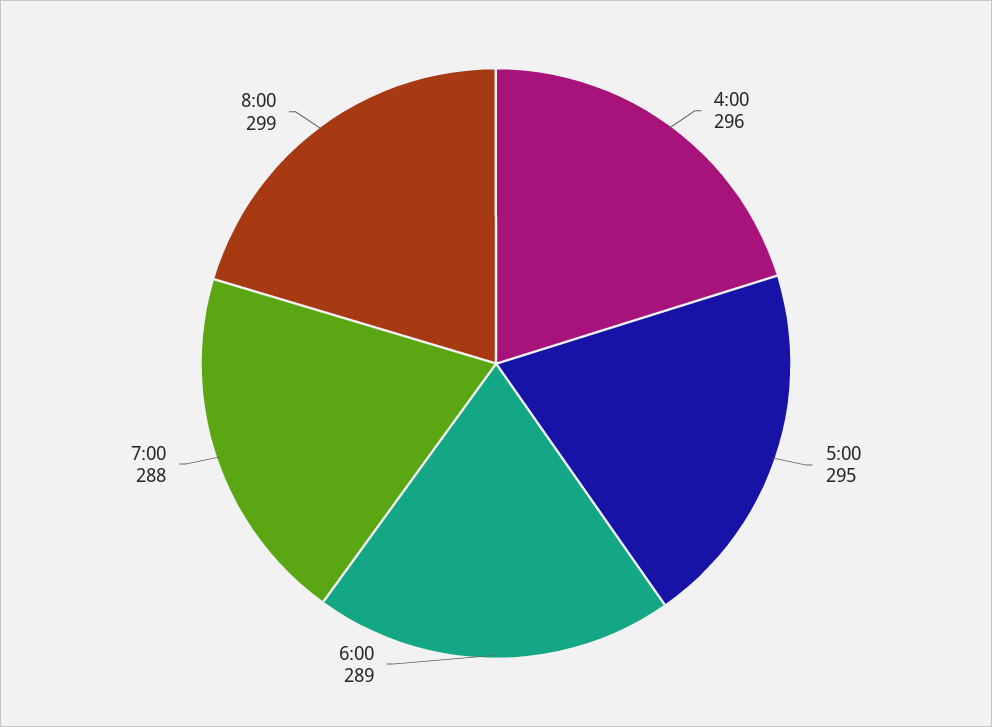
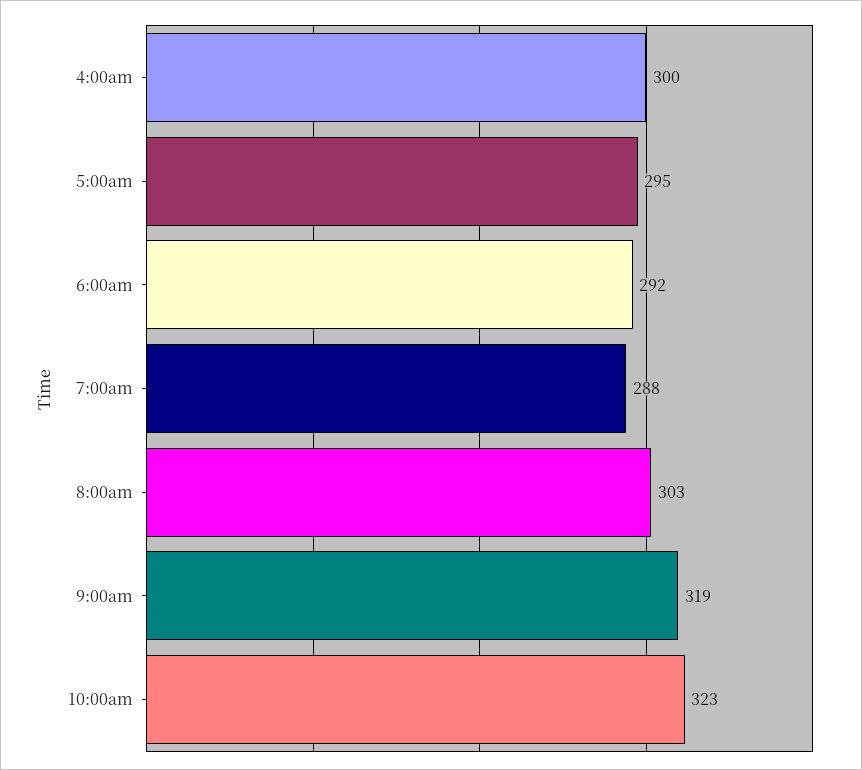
4:00: 296 -> 300
6:00: 289 -> 292
8:00: 299 -> 303
9:00am: none -> 319
10:00am: none -> 323

